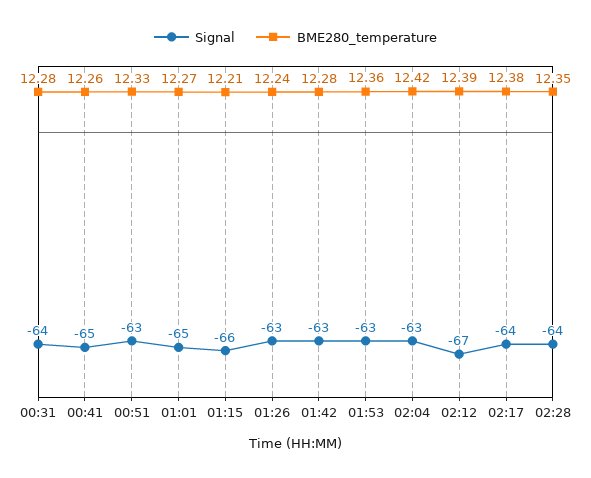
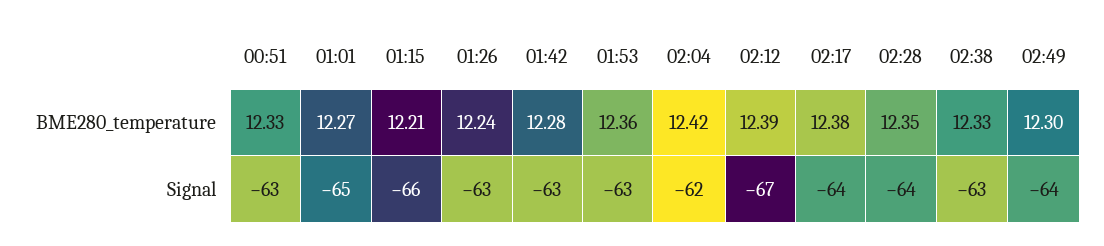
Signal, 00:31: -64 -> none
BME280_temperature, 00:31: 12.28 -> none
Signal, 00:41: -65 -> none
BME280_temperature, 00:41: 12.26 -> none
Signal, 02:04: -63 -> -62
BME280_temperature, 02:38: none -> 12.33
BME280_temperature, 02:49: none -> 12.3
Signal, 02:38: none -> -63
Signal, 02:49: none -> -64

